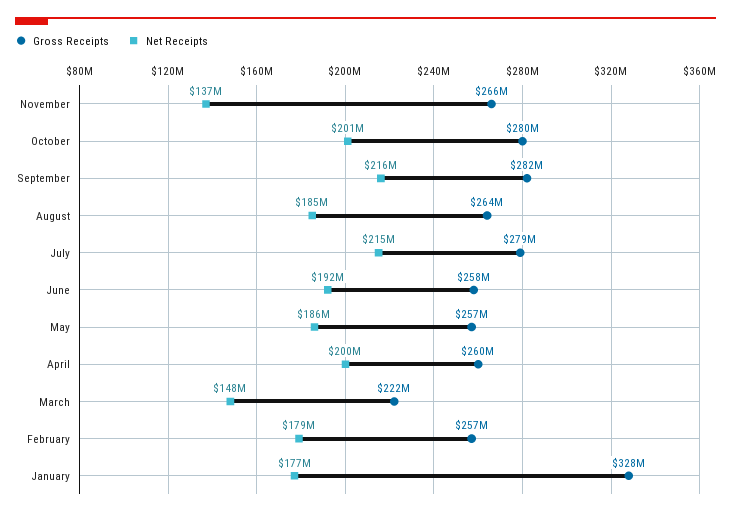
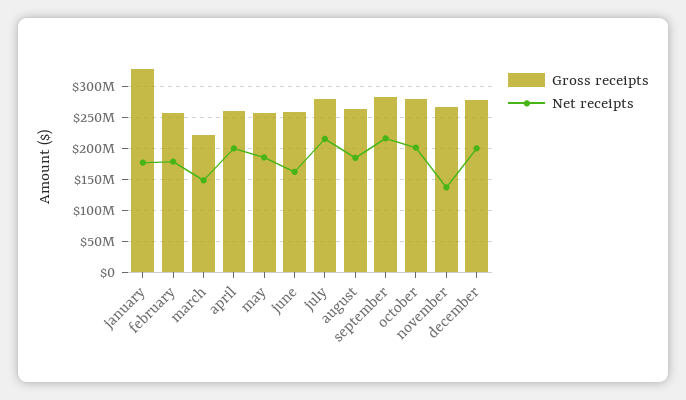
Net Receipts, June: 192000000 -> 160000000
Gross Receipts, december: none -> 280000000
Net Receipts, december: none -> 200000000

